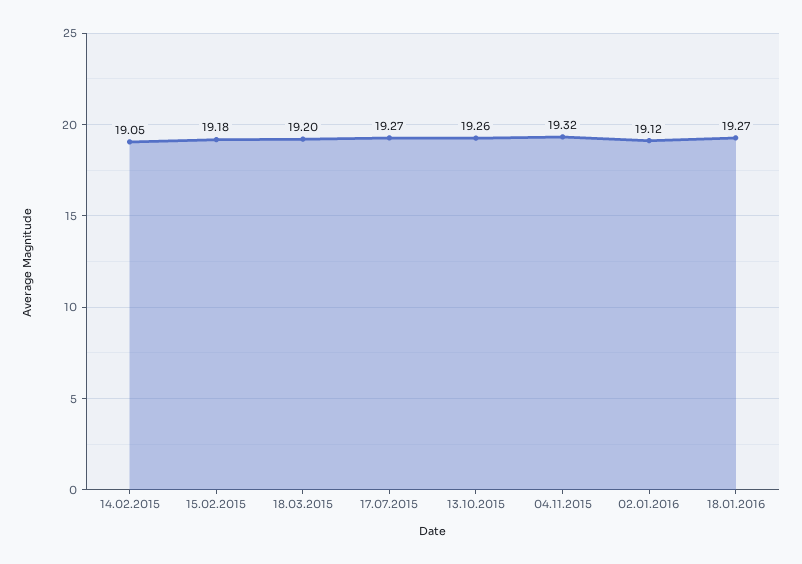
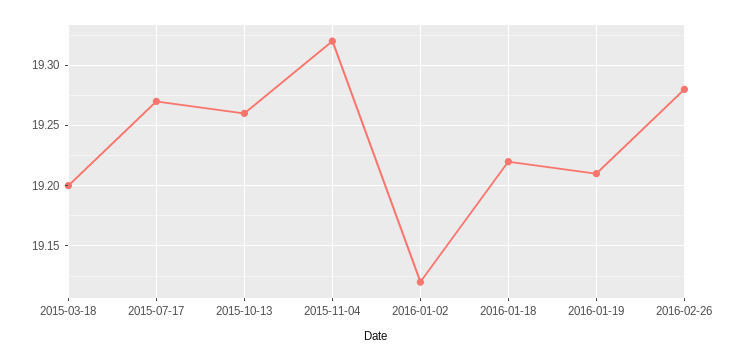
14.02.2015: 19.05 -> none
15.02.2015: 19.18 -> none
18.01.2016: 19.27 -> 19.22
2016-01-19: none -> 19.21
2016-02-26: none -> 19.28

